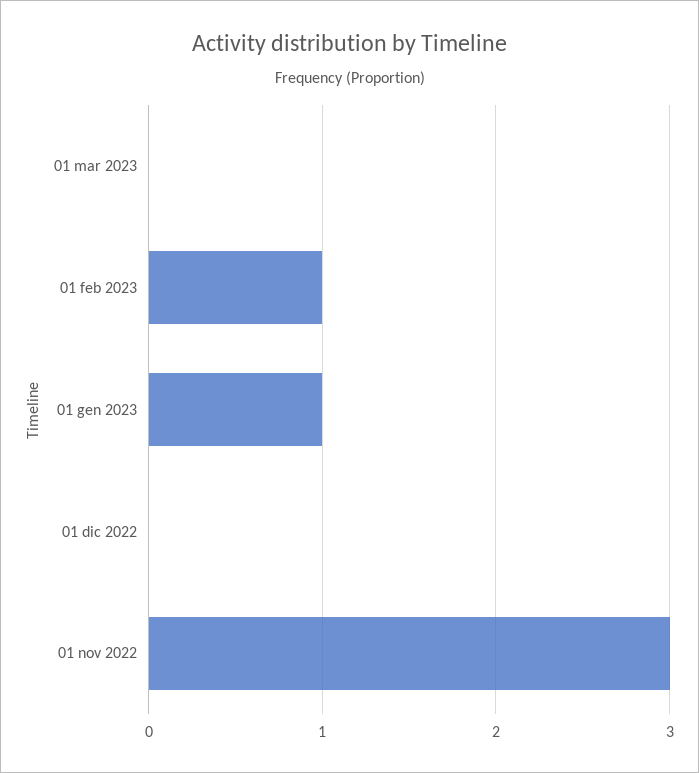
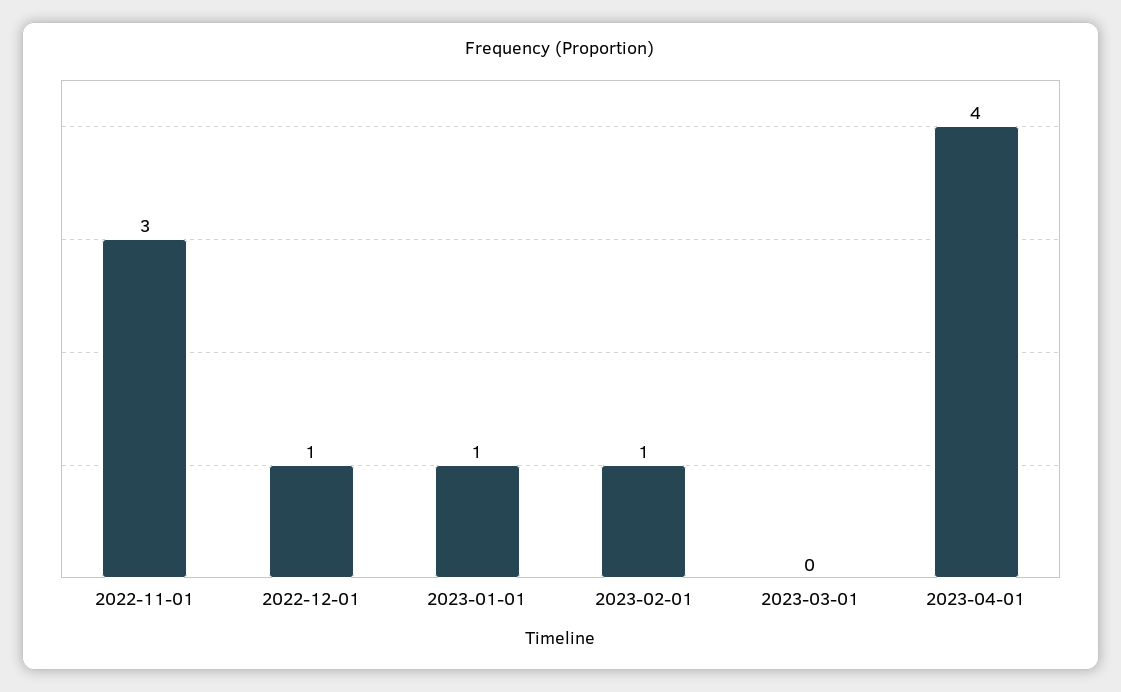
01 dic 2022: 0 -> 1
2023-04-01: none -> 4

